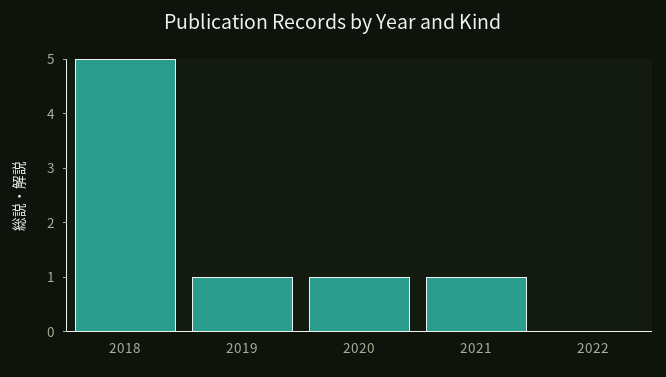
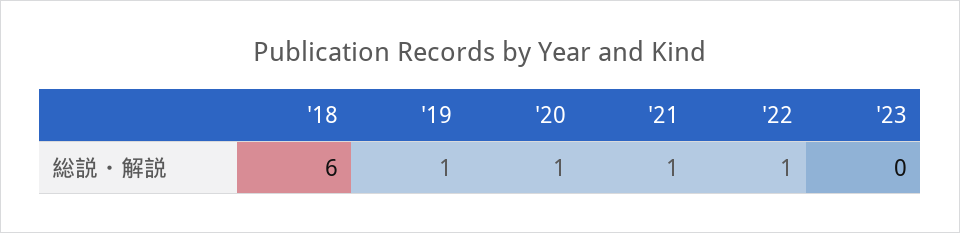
2018: 5 -> 6
2022: 0 -> 1
'23: none -> 0

